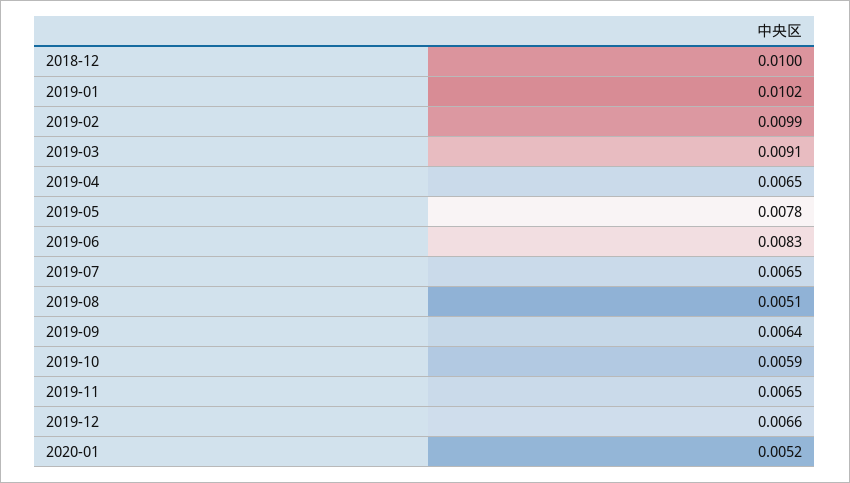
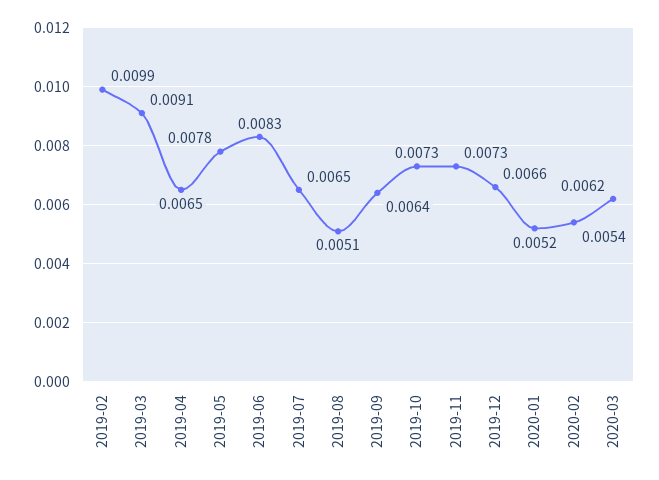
2018-12: 0.01 -> none
2019-01: 0.0102 -> none
2019-10: 0.0059 -> 0.0073
2019-11: 0.0065 -> 0.0073
2020-02: none -> 0.0054
2020-03: none -> 0.0062

